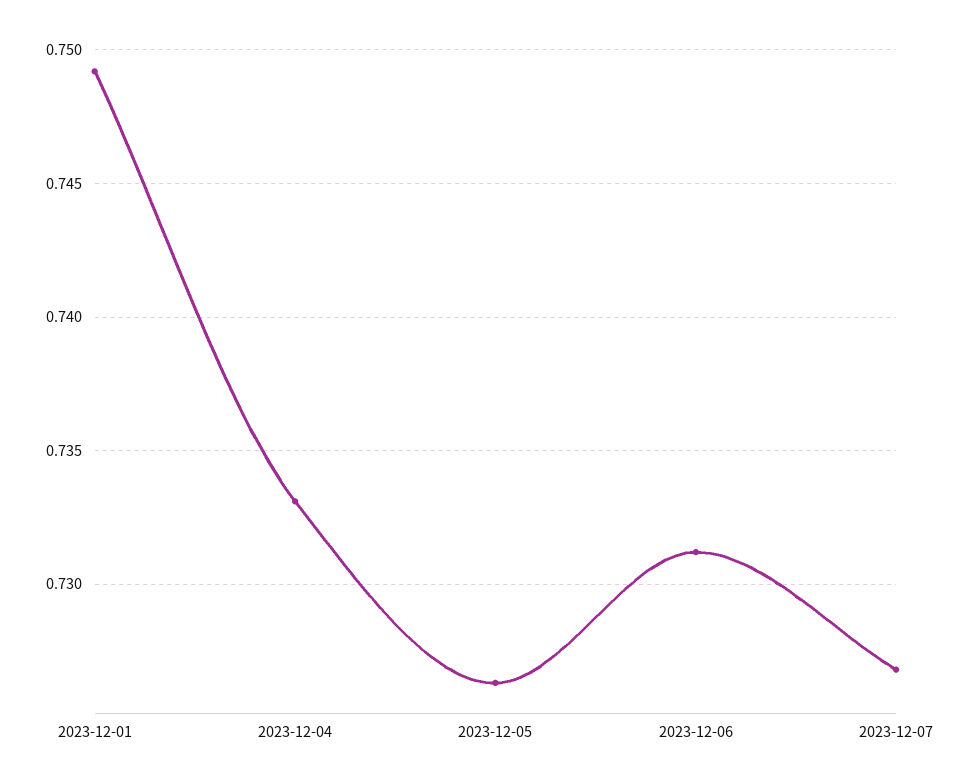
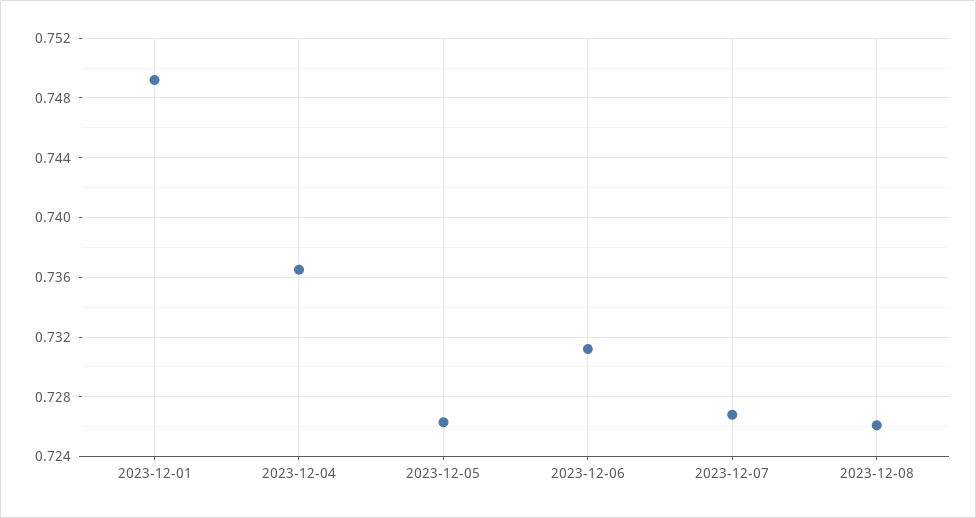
2023-12-04: 0.733 -> 0.7365
2023-12-08: none -> 0.726

